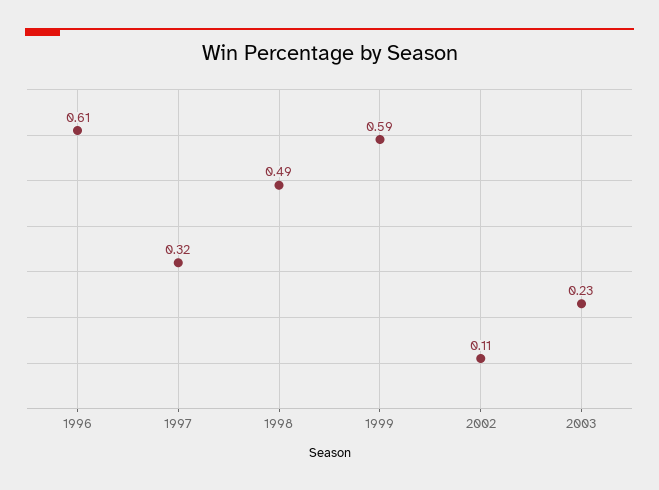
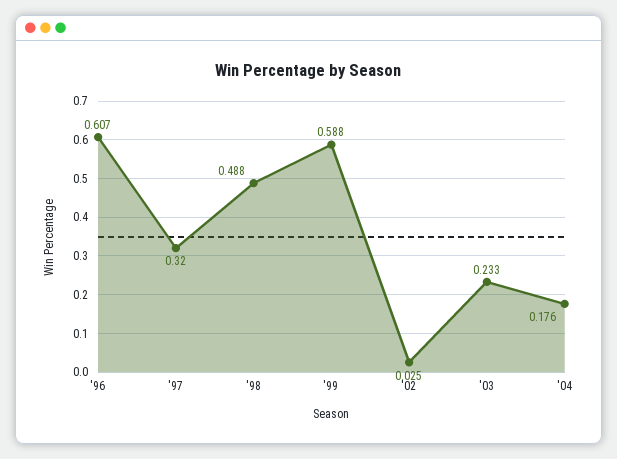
2002: 0.11 -> 0.025
'04: none -> 0.176

